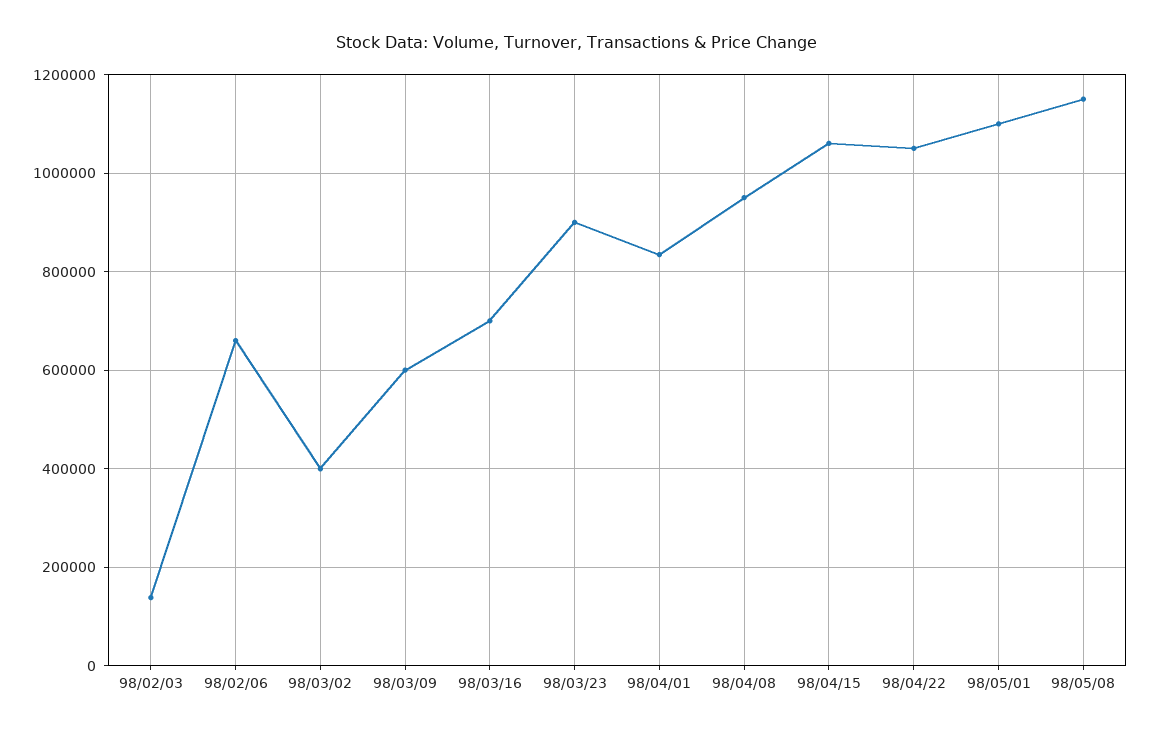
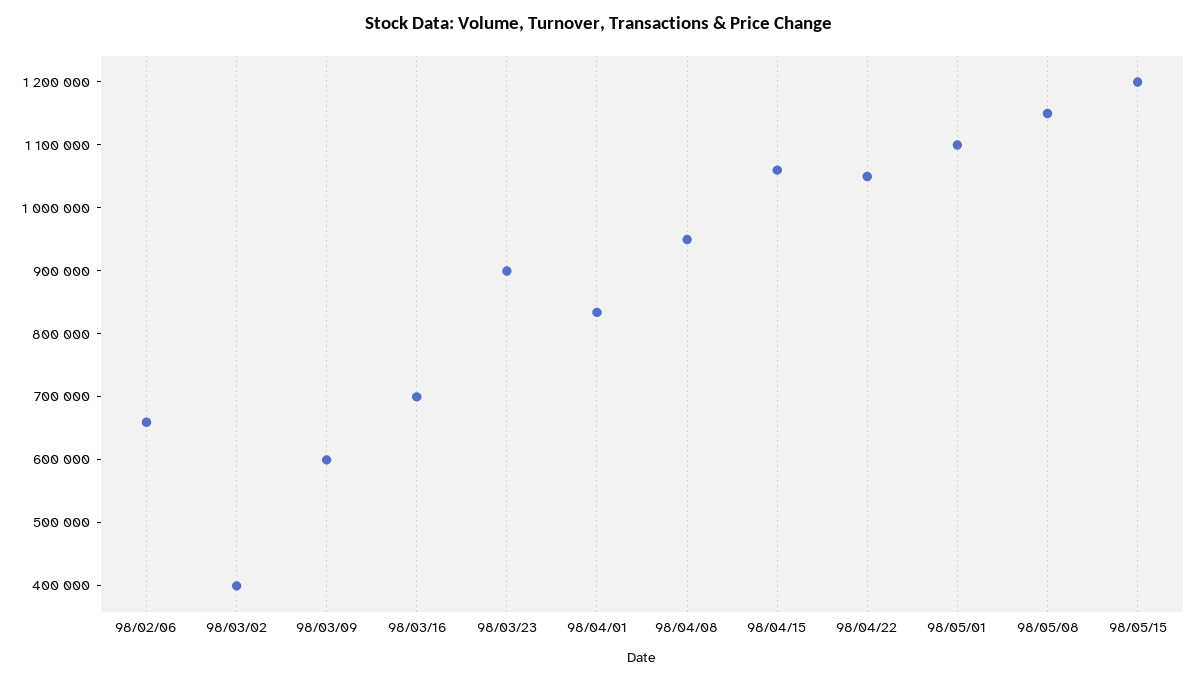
98/02/03: 140000 -> none
98/05/15: none -> 1200000

